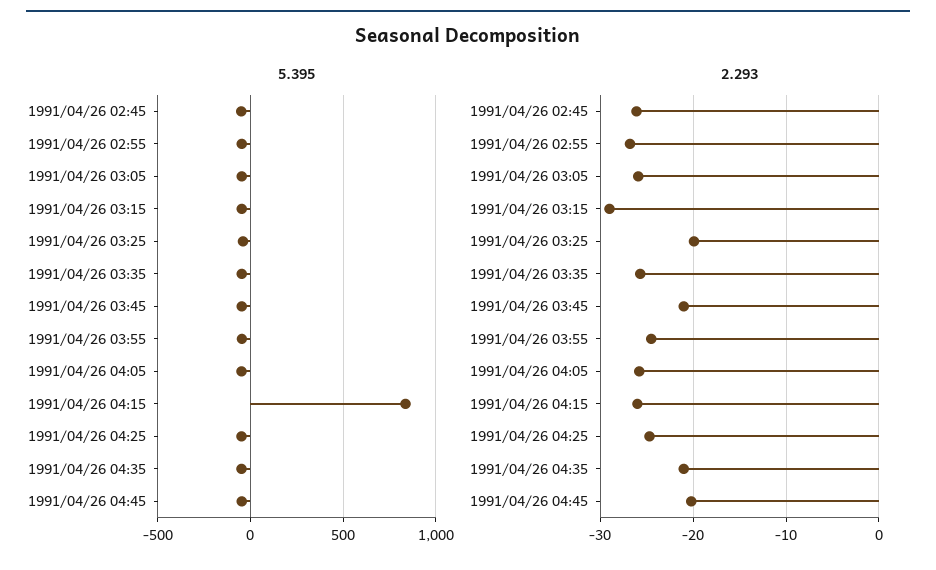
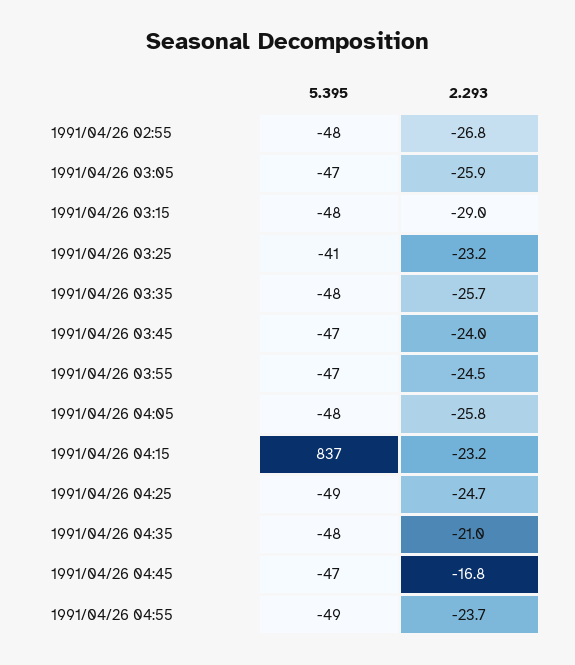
5.395, 1991/04/26 02:45: -50 -> none
2.293, 1991/04/26 02:45: -26 -> none
2.293, 1991/04/26 03:25: -20 -> -23.2
2.293, 1991/04/26 03:45: -21 -> -24
2.293, 1991/04/26 04:15: -26 -> -23.2
2.293, 1991/04/26 04:45: -20 -> -16.8
5.395, 1991/04/26 04:55: none -> -49
2.293, 1991/04/26 04:55: none -> -23.7

